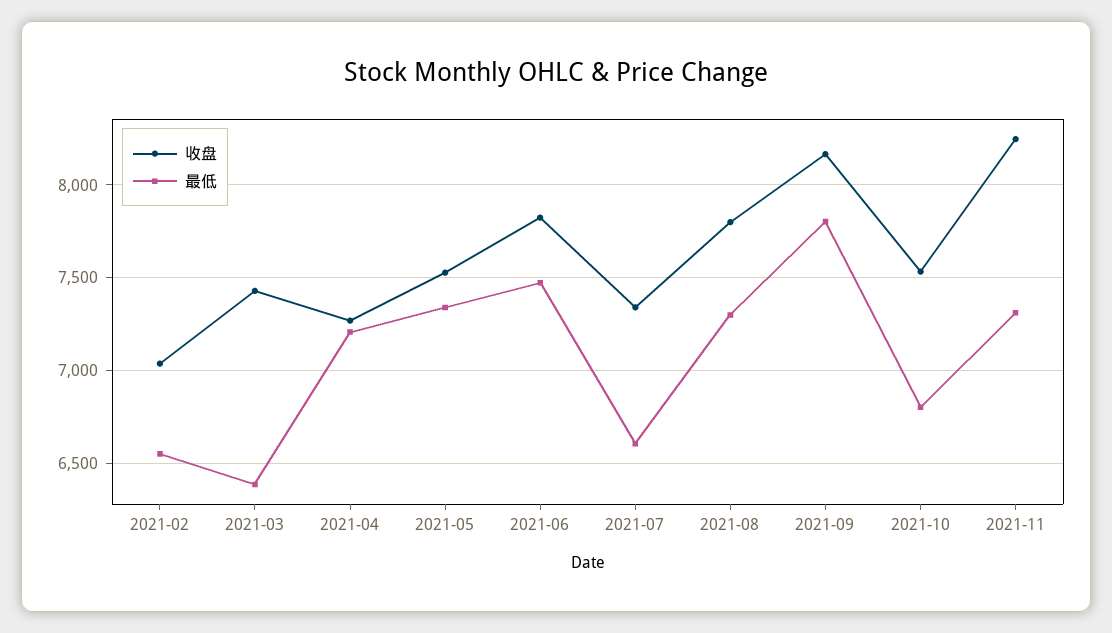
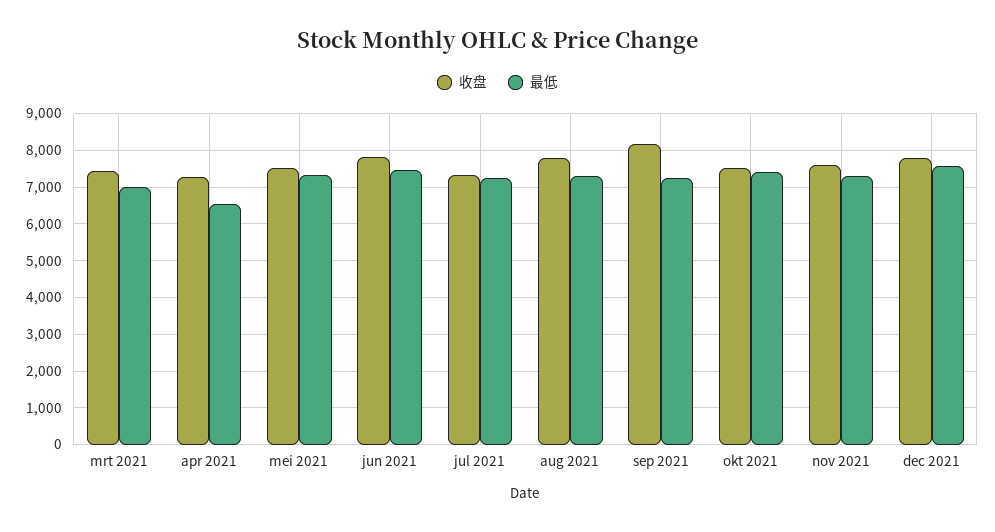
收盘, 2021-02: 7050 -> none
最低, 2021-02: 6550 -> none
最低, 2021-03: 6400 -> 7000
最低, 2021-04: 7200 -> 6600
最低, 2021-07: 6600 -> 7200
最低, 2021-09: 7800 -> 7200
最低, 2021-10: 6800 -> 7400
收盘, 2021-11: 8250 -> 7600
收盘, dec 2021: none -> 7800
最低, dec 2021: none -> 7600

